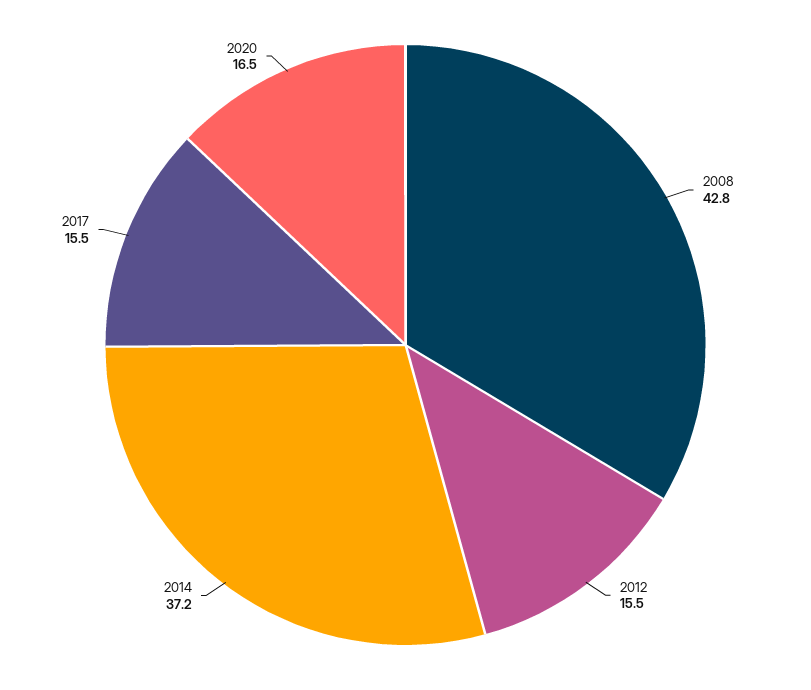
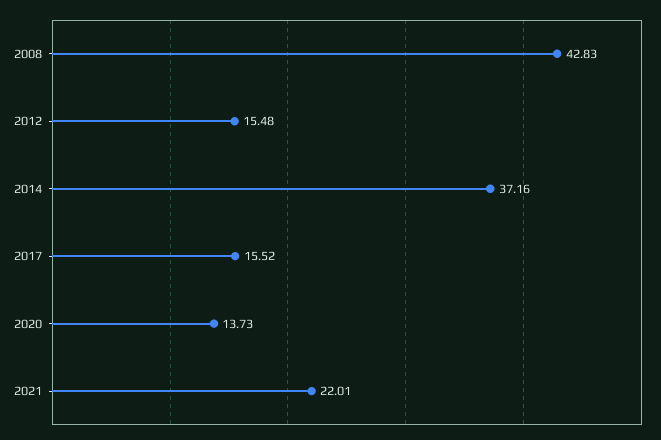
2020: 16.5 -> 13.73
2021: none -> 22.01

